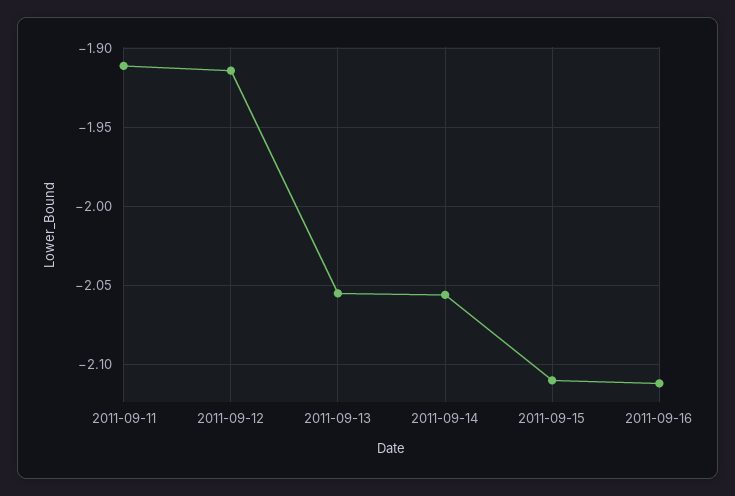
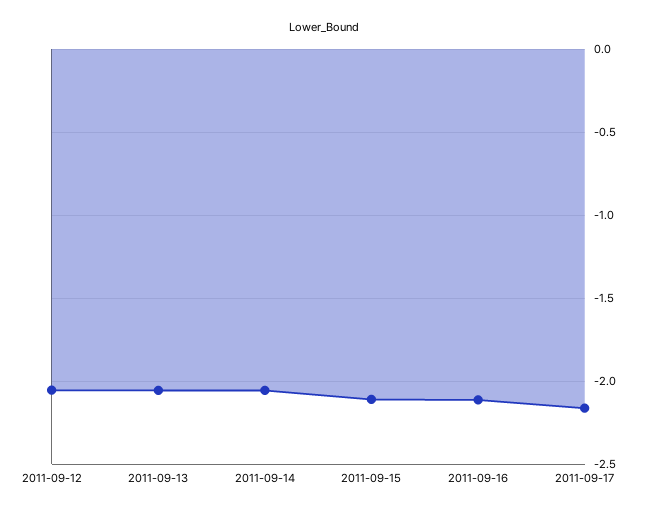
2011-09-11: -1.91 -> none
2011-09-12: -1.915 -> -2.05
2011-09-17: none -> -2.15

